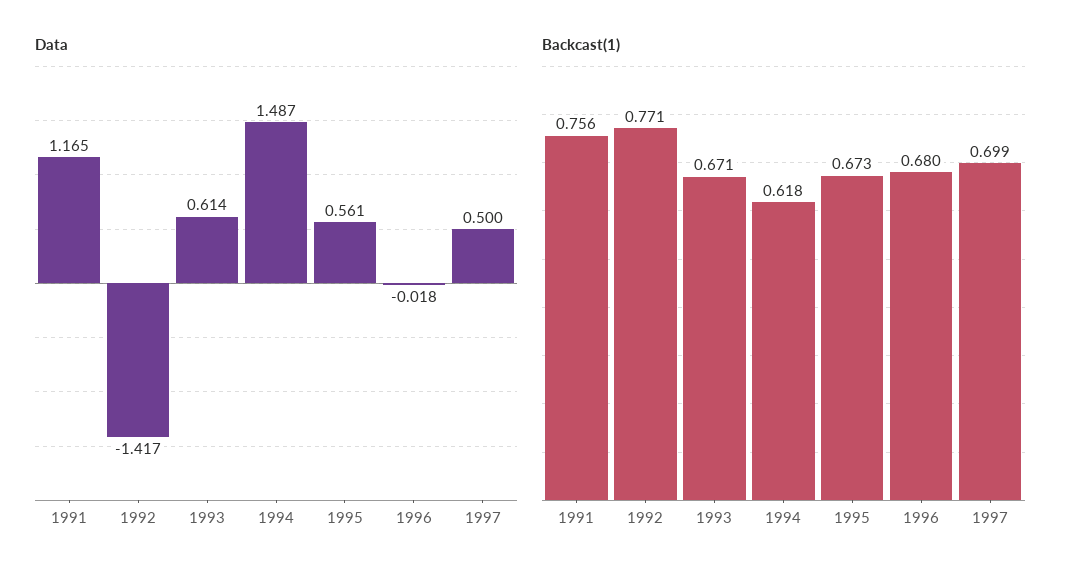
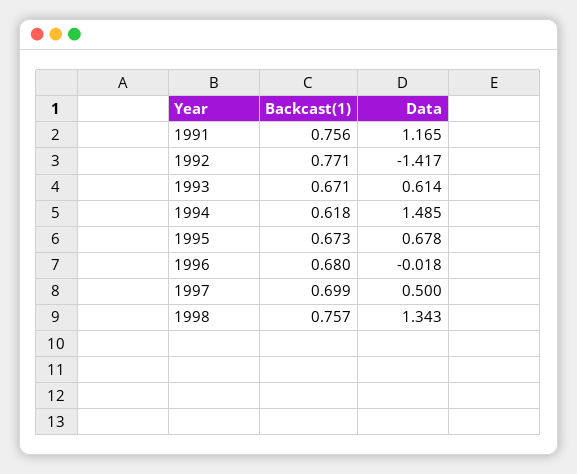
Data, 1994: 1.487 -> 1.485
Data, 1995: 0.561 -> 0.678
Backcast(1), 1998: none -> 0.757
Data, 1998: none -> 1.343

